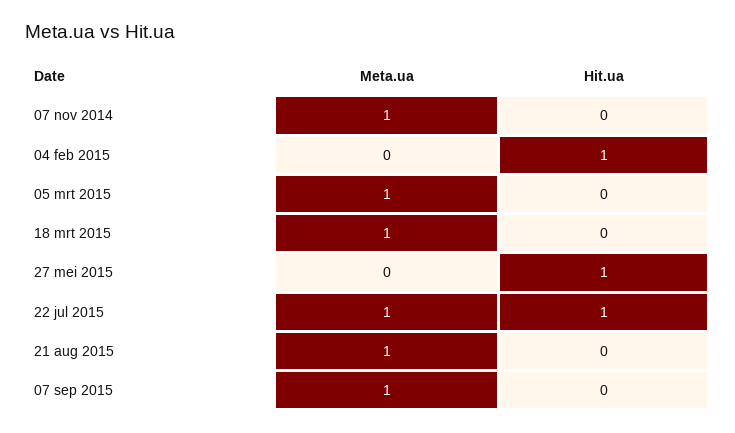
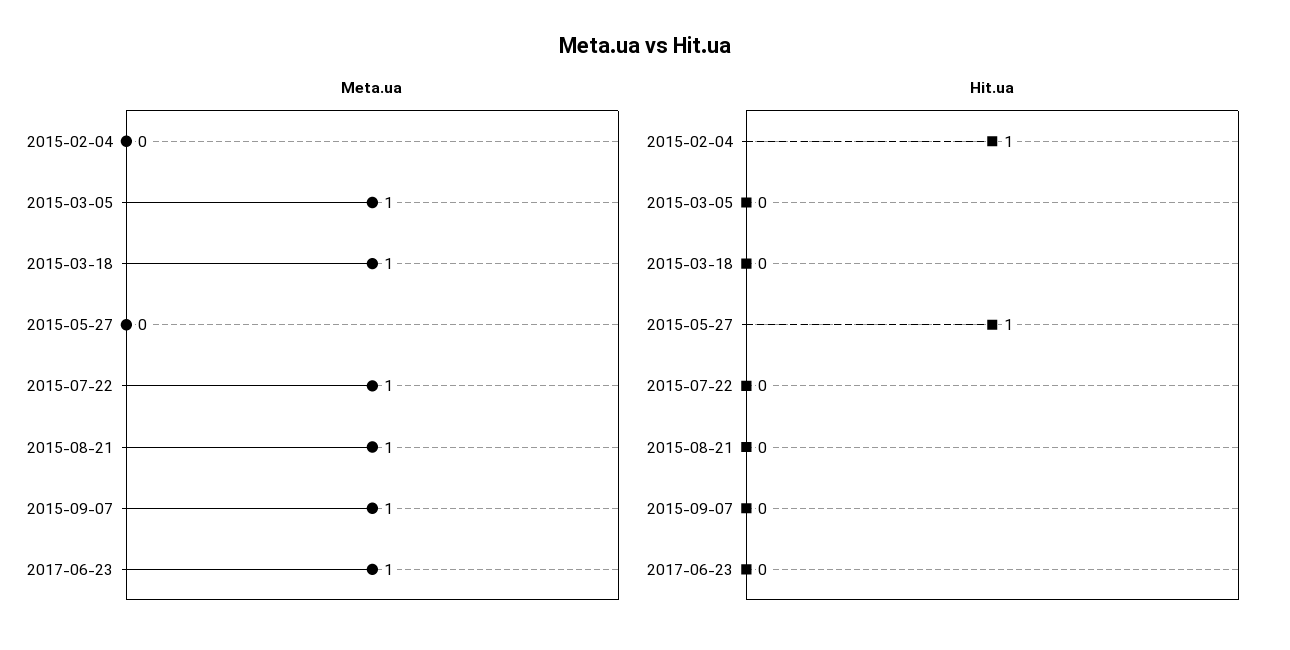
Meta.ua, 07 nov 2014: 1 -> none
Hit.ua, 07 nov 2014: 0 -> none
Hit.ua, 22 jul 2015: 1 -> 0
Meta.ua, 2017-06-23: none -> 1
Hit.ua, 2017-06-23: none -> 0

